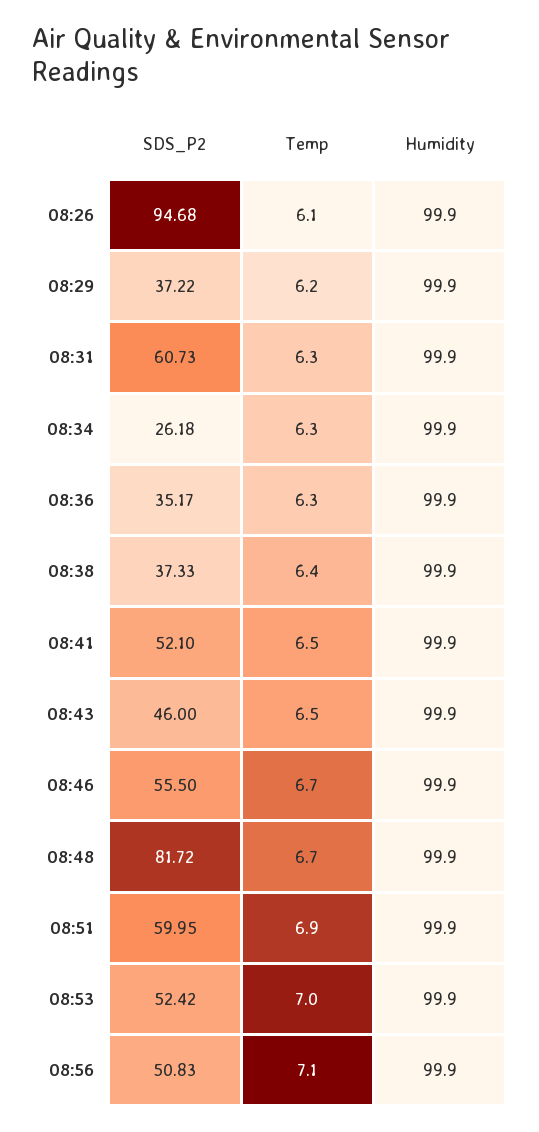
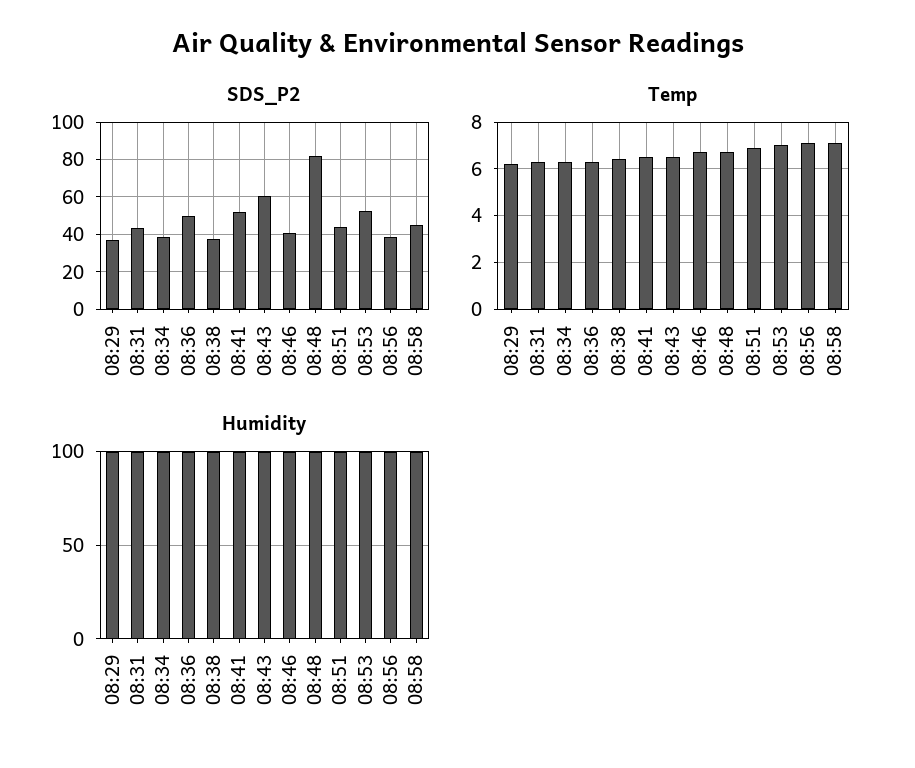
SDS_P2, 08:26: 94.68 -> none
Temp, 08:26: 6.1 -> none
Humidity, 08:26: 99.9 -> none
SDS_P2, 08:31: 60.73 -> 45
SDS_P2, 08:34: 26.18 -> 40
SDS_P2, 08:36: 35.17 -> 50
SDS_P2, 08:43: 46 -> 60
SDS_P2, 08:46: 55.5 -> 40
SDS_P2, 08:51: 59.95 -> 45
SDS_P2, 08:56: 50.83 -> 40
SDS_P2, 08:58: none -> 45
Temp, 08:58: none -> 7
Humidity, 08:58: none -> 100

